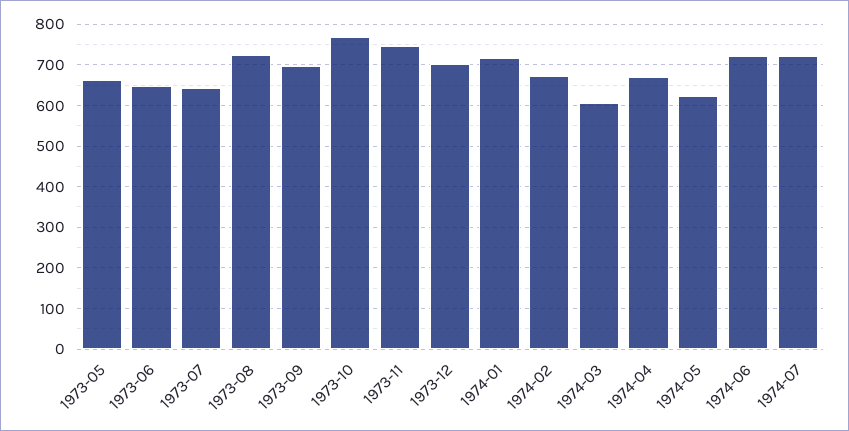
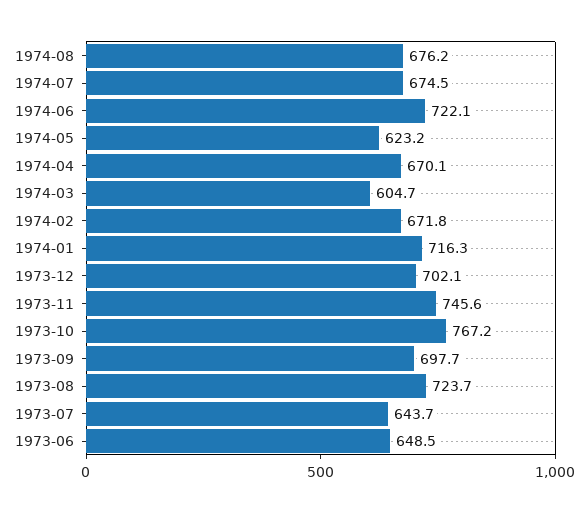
1973-05: 660 -> none
1974-07: 720 -> 674.5
1974-08: none -> 676.2

